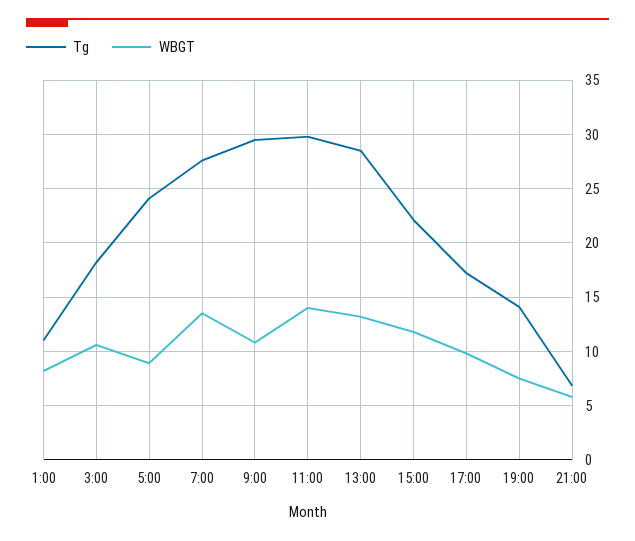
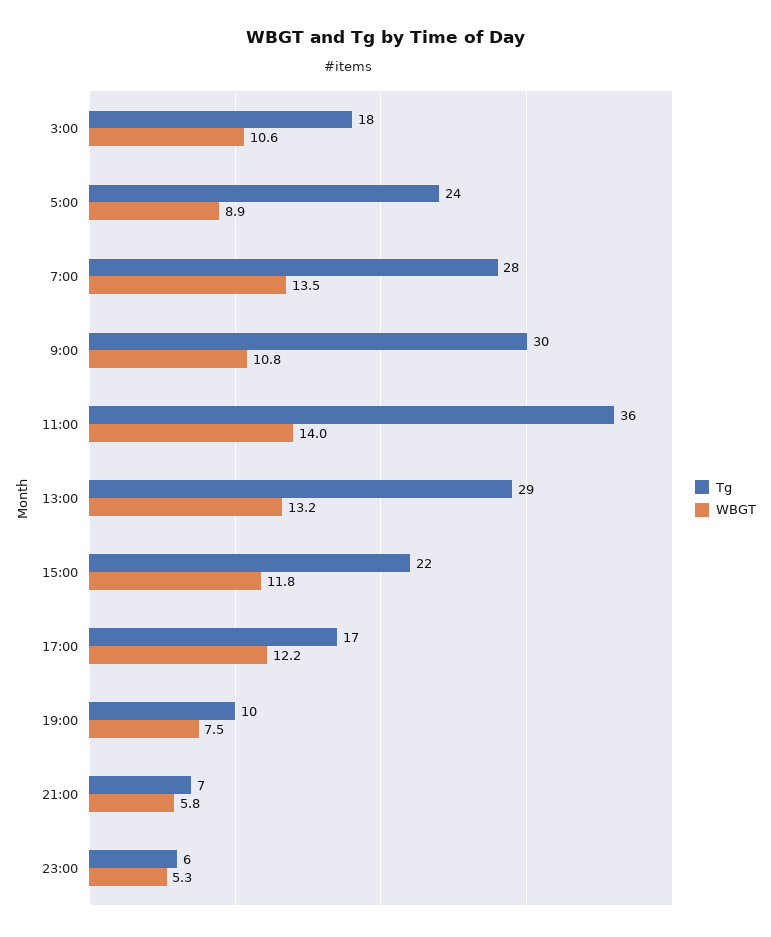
Tg, 1:00: 11 -> none
WBGT, 1:00: 8 -> none
Tg, 11:00: 30 -> 36
WBGT, 17:00: 10 -> 12.2
Tg, 19:00: 14 -> 10
Tg, 23:00: none -> 6
WBGT, 23:00: none -> 5.3

